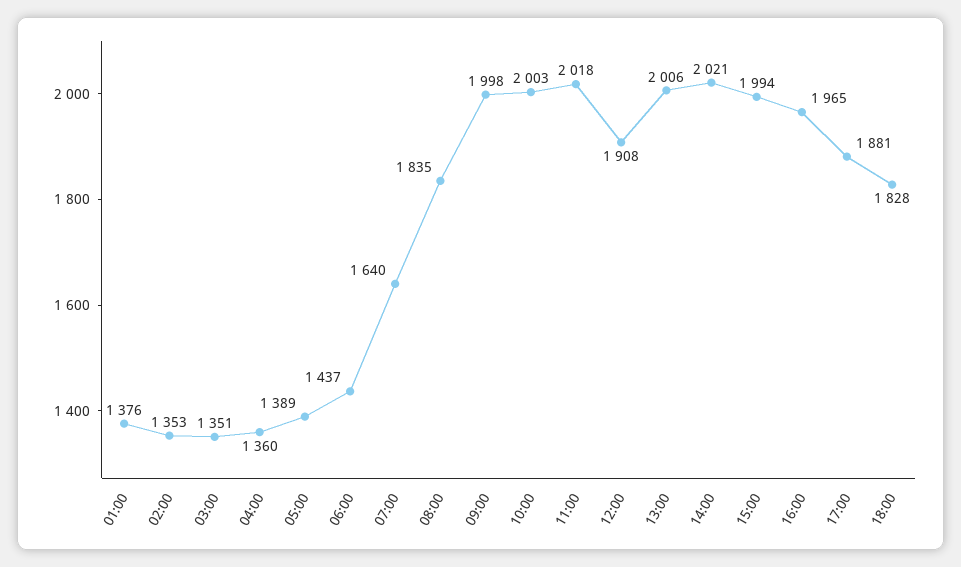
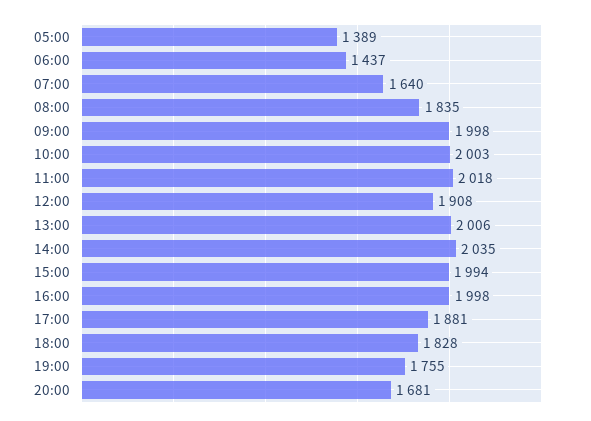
01:00: 1376 -> none
02:00: 1353 -> none
03:00: 1351 -> none
04:00: 1360 -> none
14:00: 2021 -> 2035
16:00: 1965 -> 1998
19:00: none -> 1755
20:00: none -> 1681

